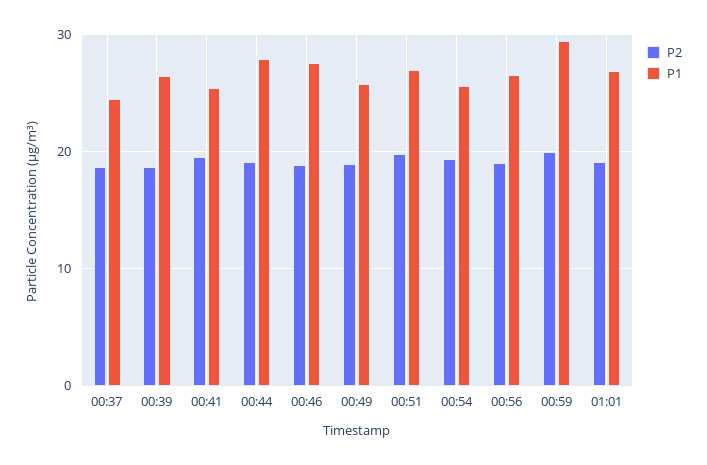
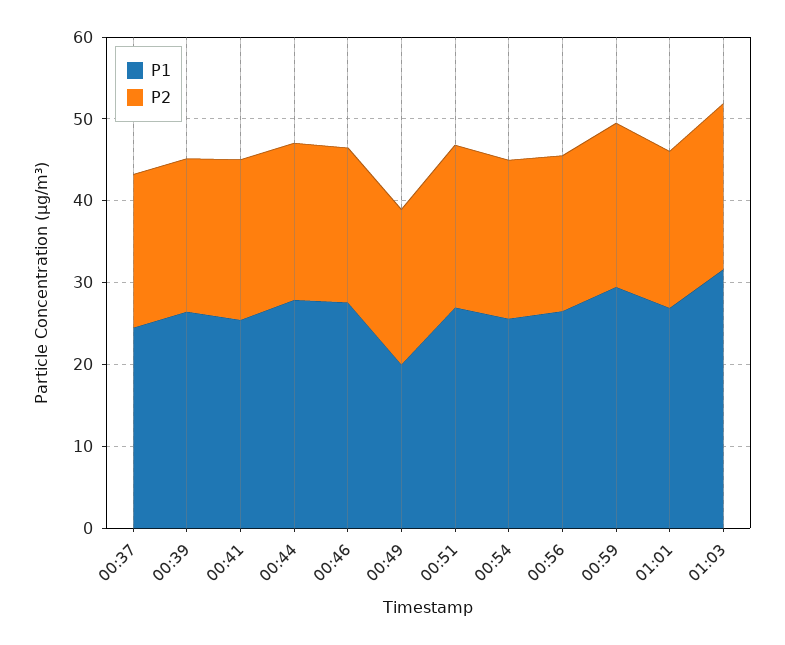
P1, 00:49: 26 -> 20
P1, 01:03: none -> 32
P2, 01:03: none -> 20

